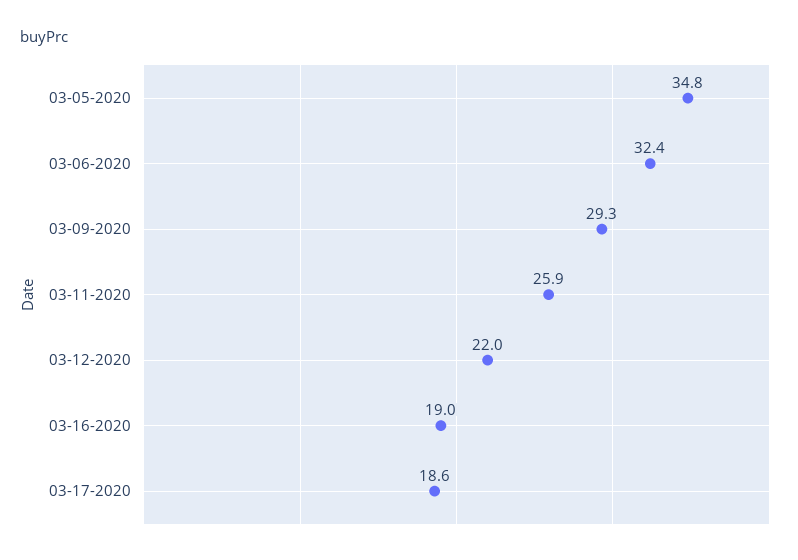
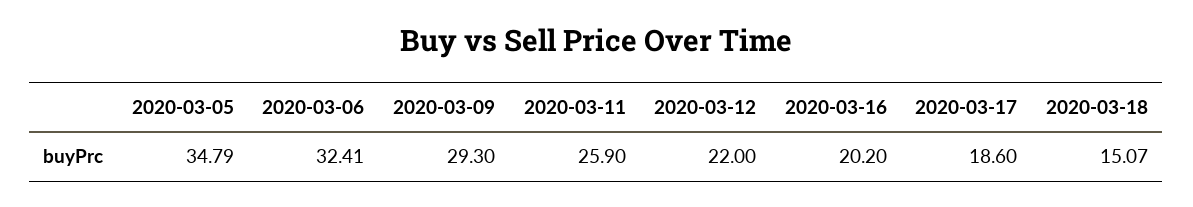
03-16-2020: 19 -> 20.2
2020-03-18: none -> 15.07

